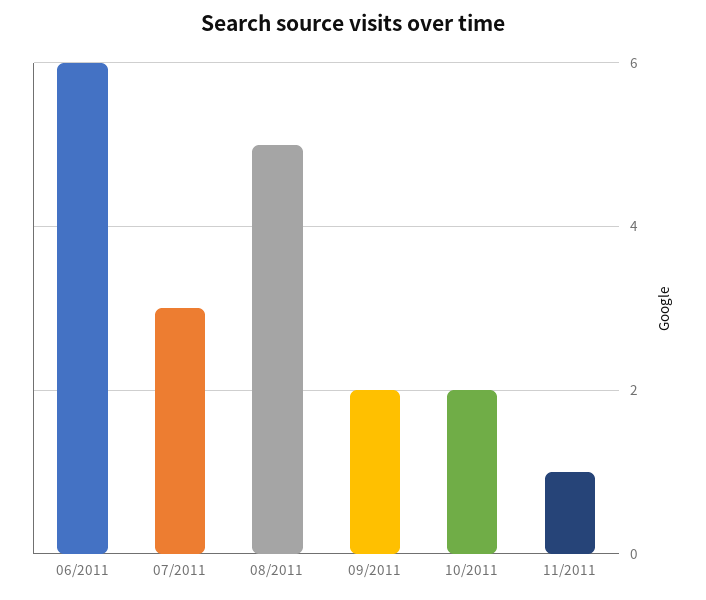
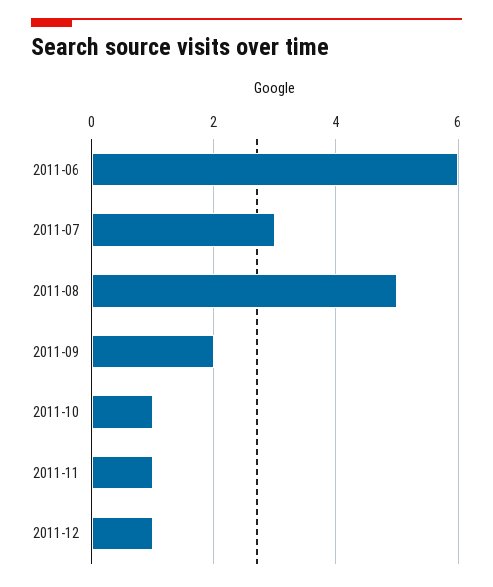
10/2011: 2 -> 1
2011-12: none -> 1

